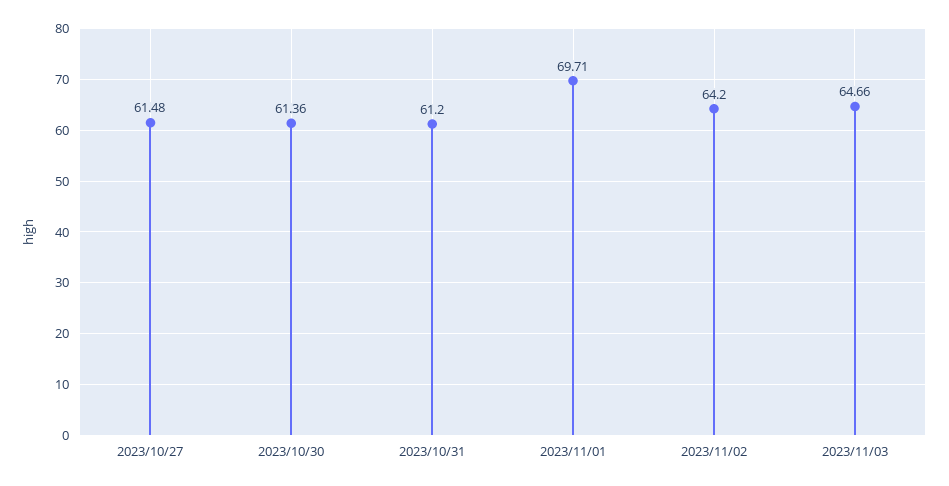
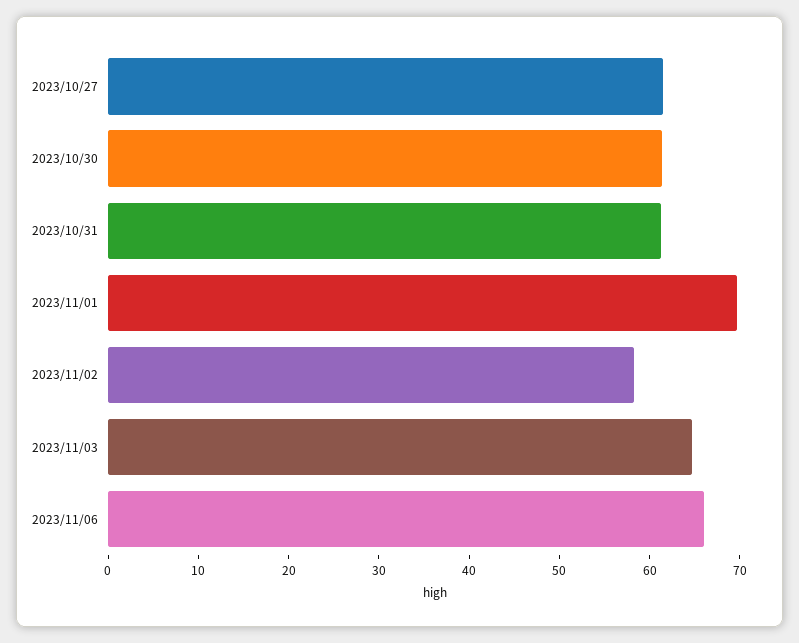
2023/11/02: 64.2 -> 58
2023/11/06: none -> 66

